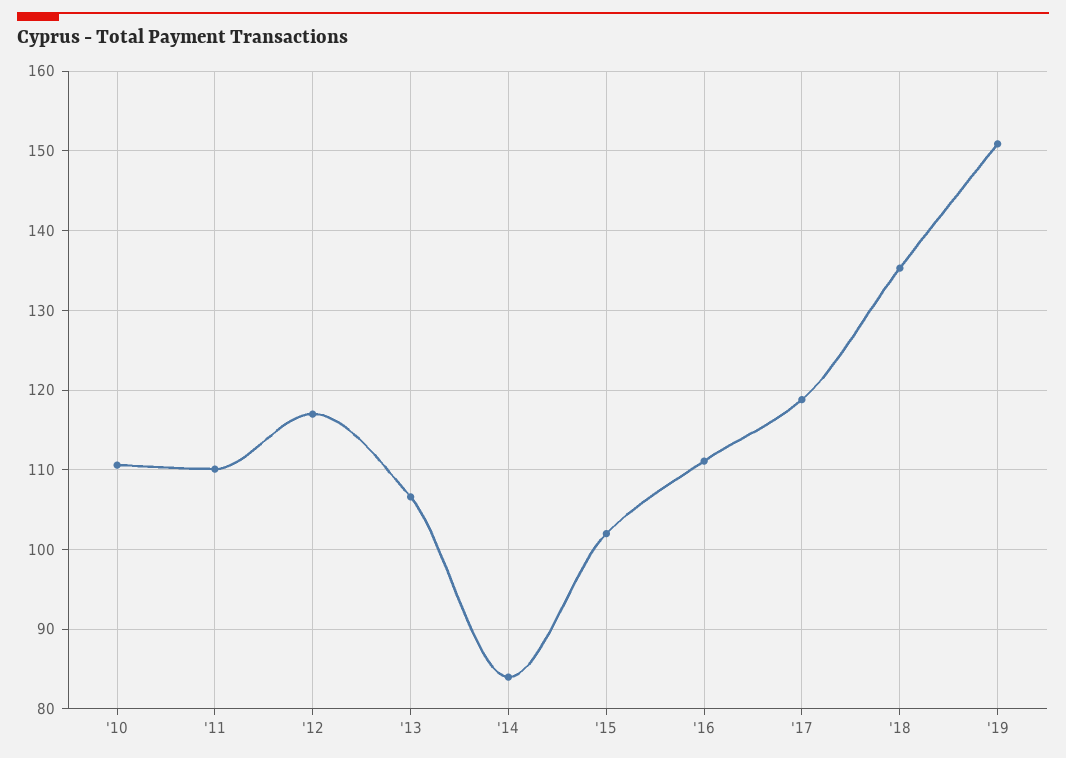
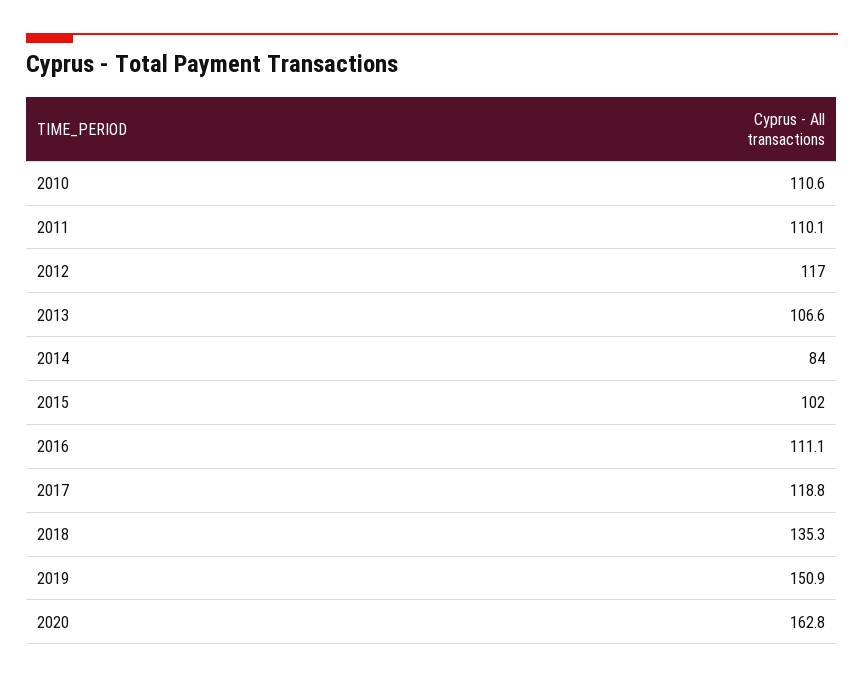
2020: none -> 162.8

